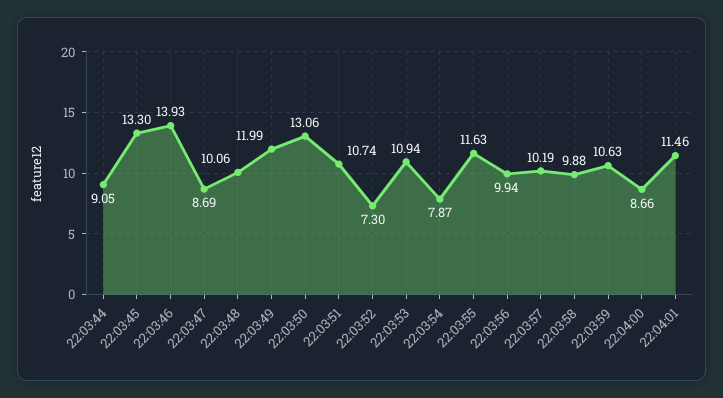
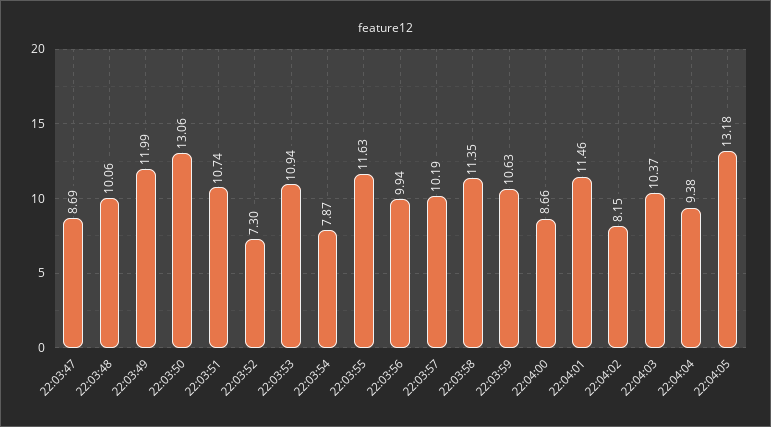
22:03:44: 9.05 -> none
22:03:45: 13.3 -> none
22:03:46: 13.93 -> none
22:03:58: 9.88 -> 11.35
22:04:02: none -> 8.15
22:04:03: none -> 10.37
22:04:04: none -> 9.38
22:04:05: none -> 13.18

